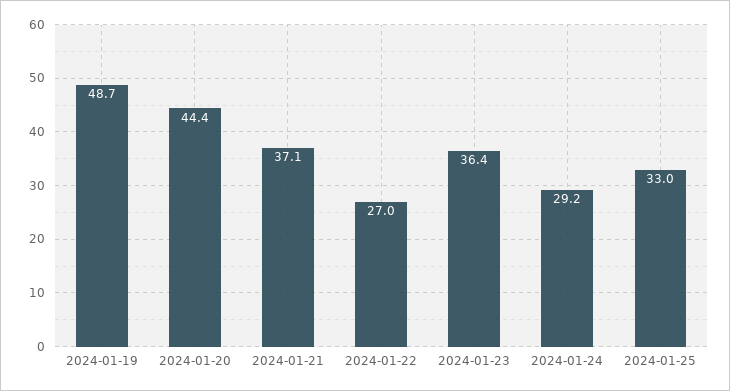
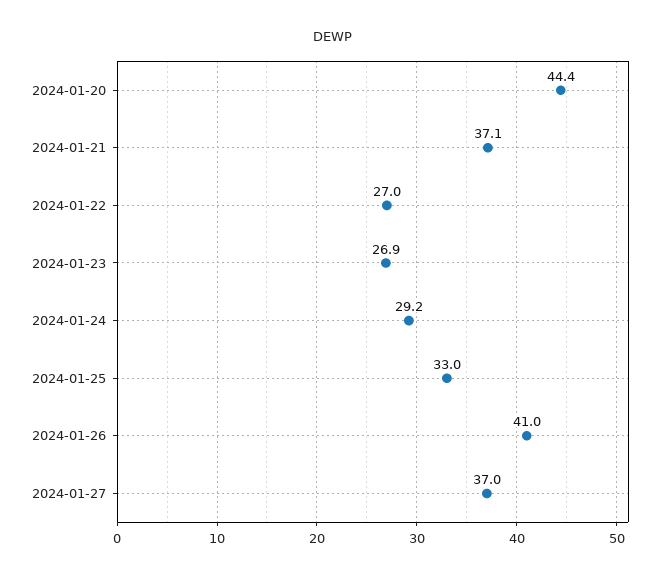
2024-01-19: 48.7 -> none
2024-01-23: 36.4 -> 26.9
2024-01-26: none -> 41
2024-01-27: none -> 37

